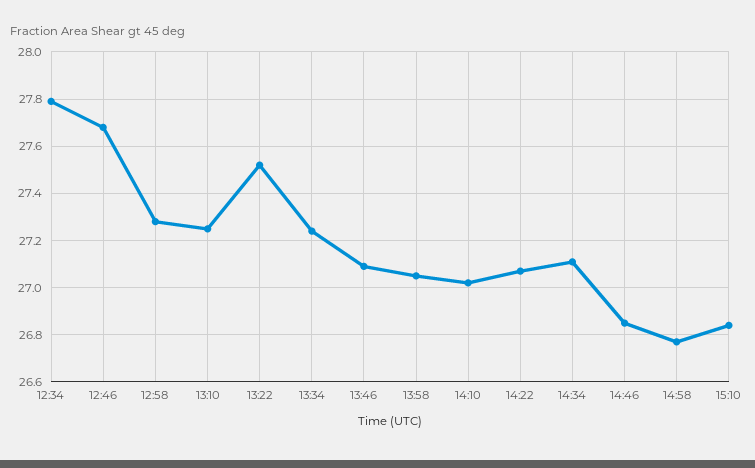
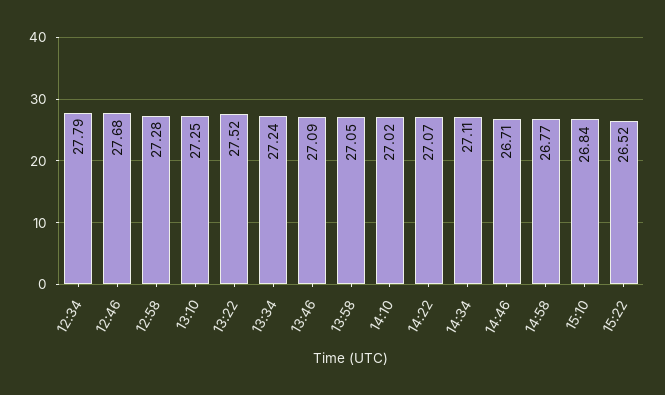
14:46: 26.85 -> 26.71
15:22: none -> 26.52

